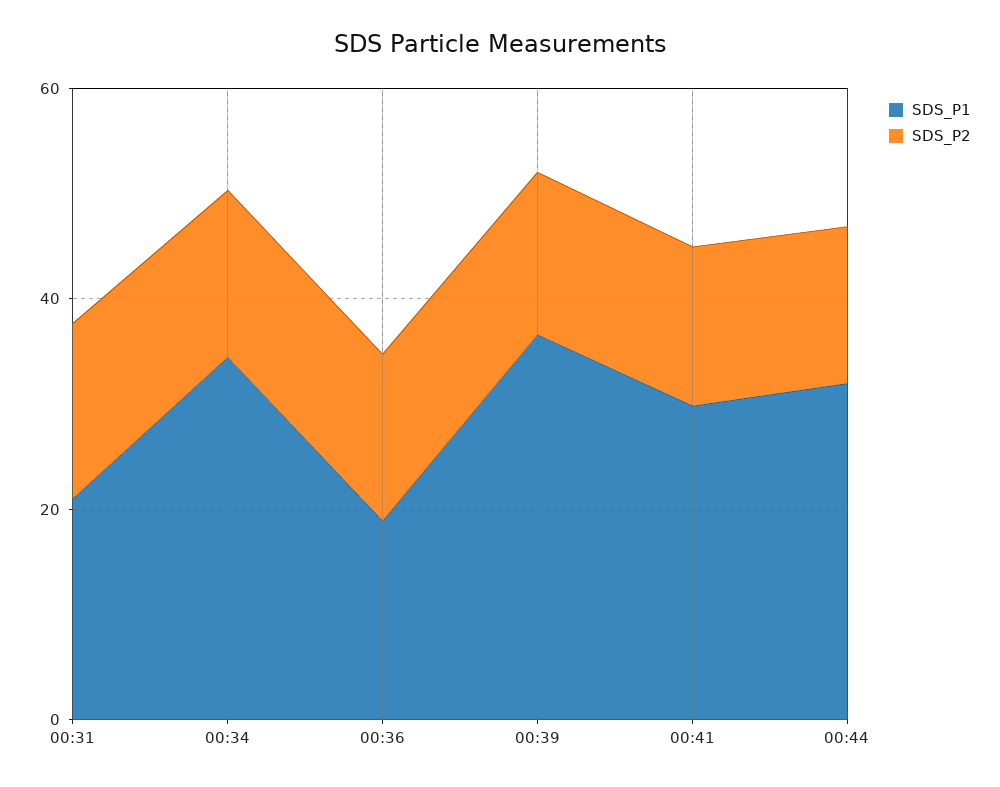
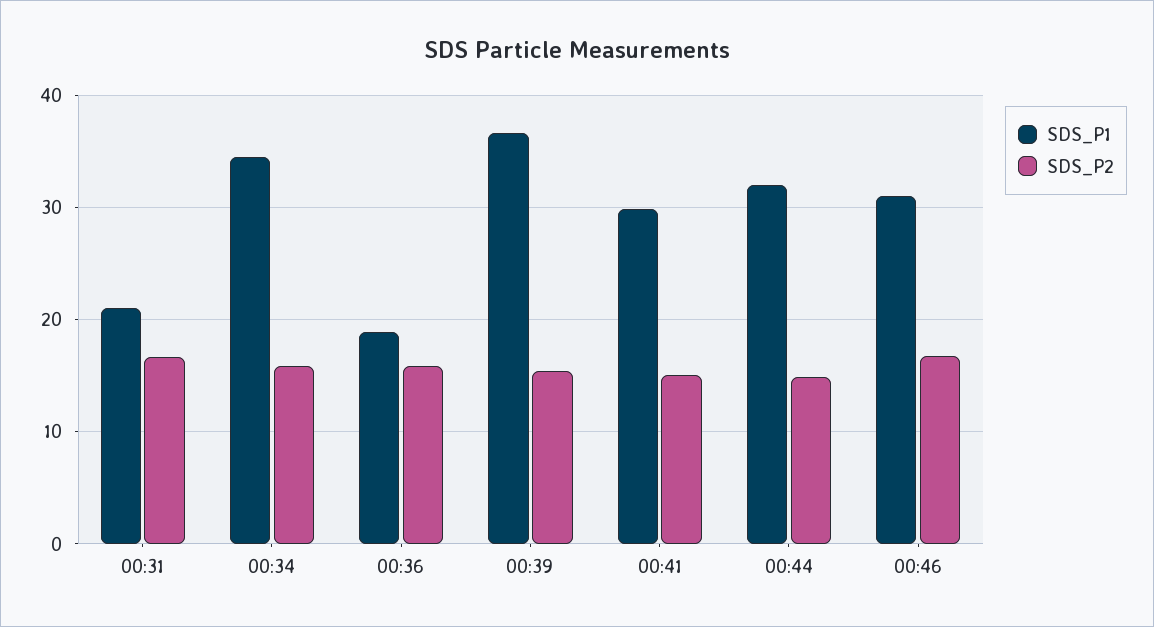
SDS_P1, 00:46: none -> 31
SDS_P2, 00:46: none -> 17

